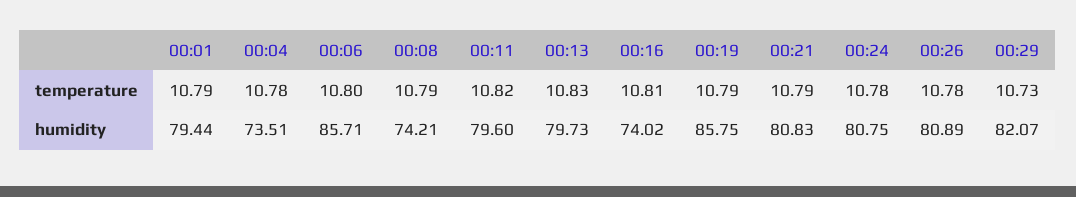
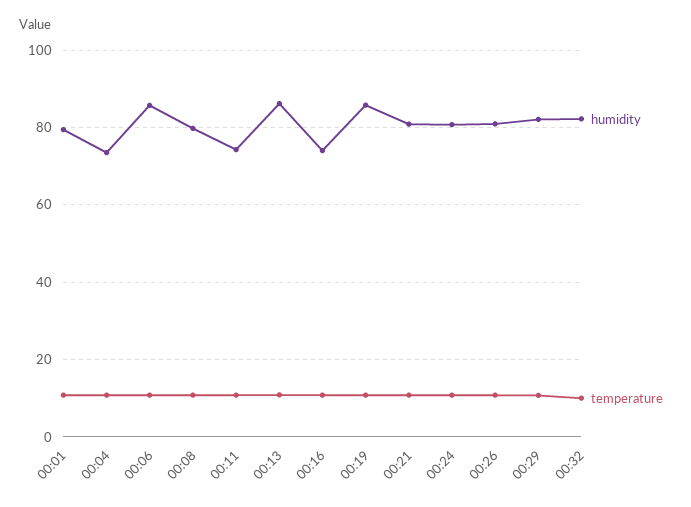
humidity, 00:08: 74.21 -> 80
humidity, 00:11: 79.6 -> 74
humidity, 00:13: 79.73 -> 86
humidity, 00:32: none -> 82
temperature, 00:32: none -> 10

